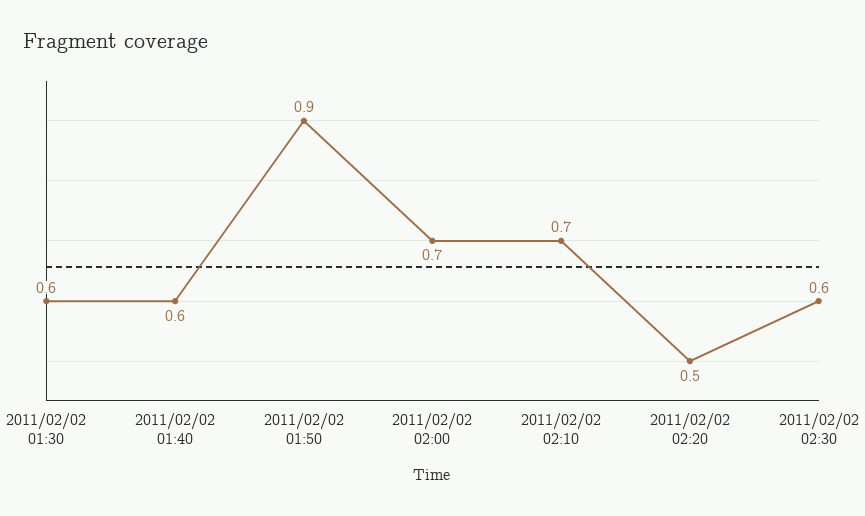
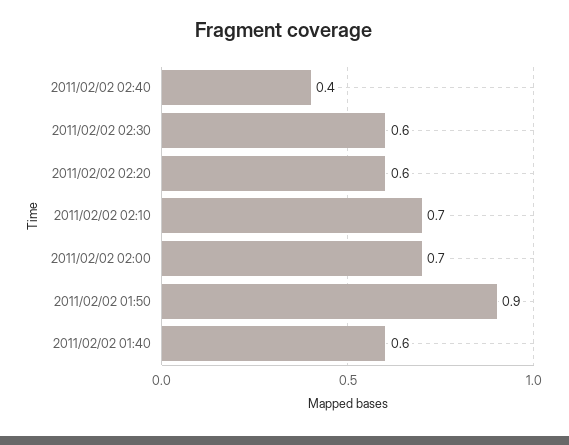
2011/02/02 01:30: 0.6 -> none
2011/02/02 02:20: 0.5 -> 0.6
2011/02/02 02:40: none -> 0.4

